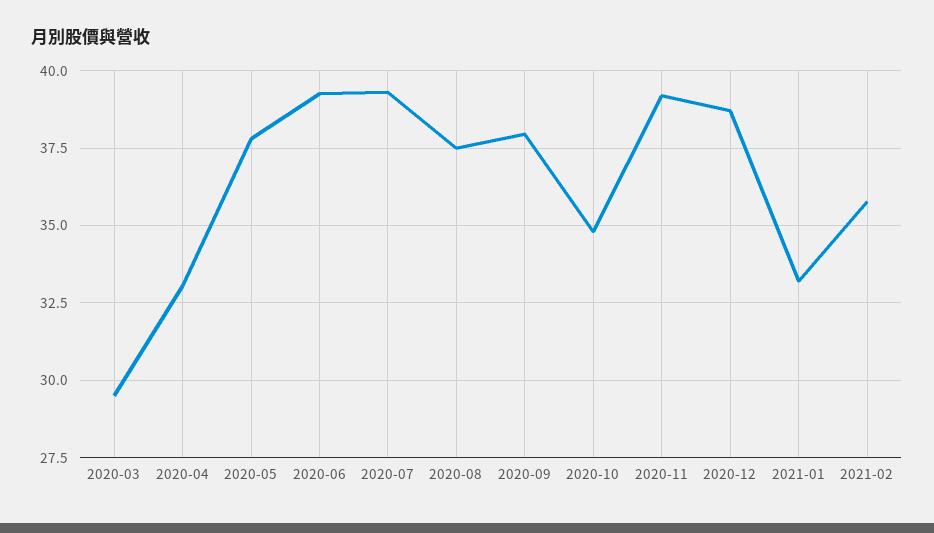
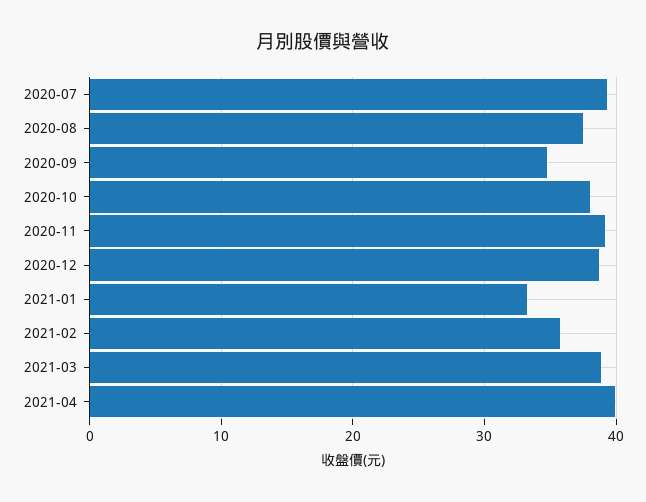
2020-03: 29.5 -> none
2020-04: 33 -> none
2020-05: 37.75 -> none
2020-06: 39.25 -> none
2020-09: 38 -> 35
2020-10: 34.75 -> 38
2021-03: none -> 39
2021-04: none -> 40

